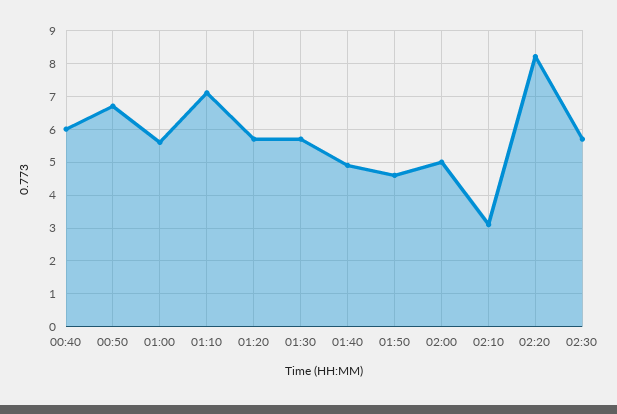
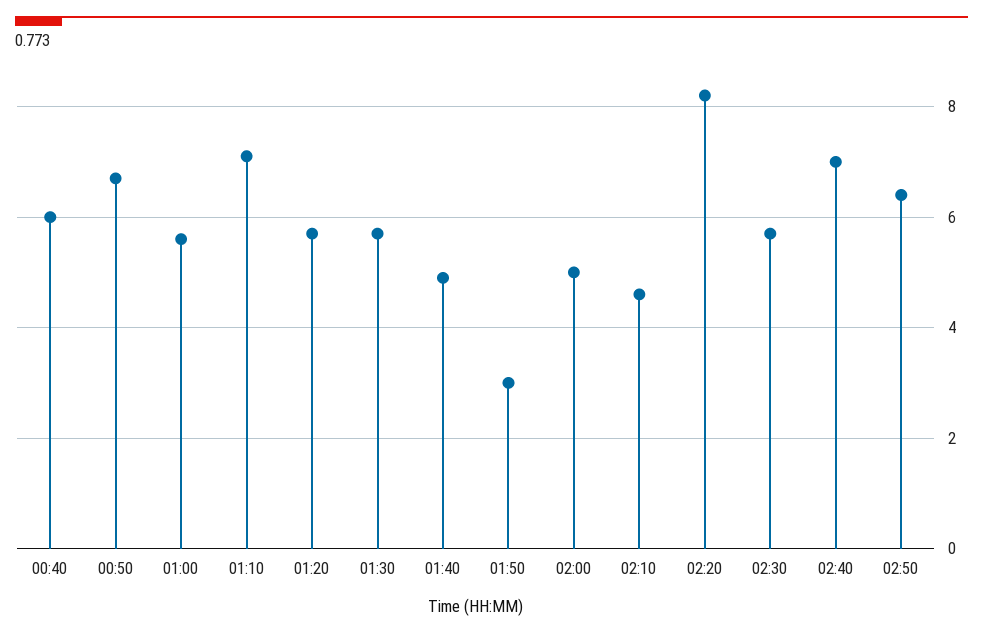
01:50: 4.5 -> 3
02:10: 3 -> 4.5
02:40: none -> 7
02:50: none -> 6.5

